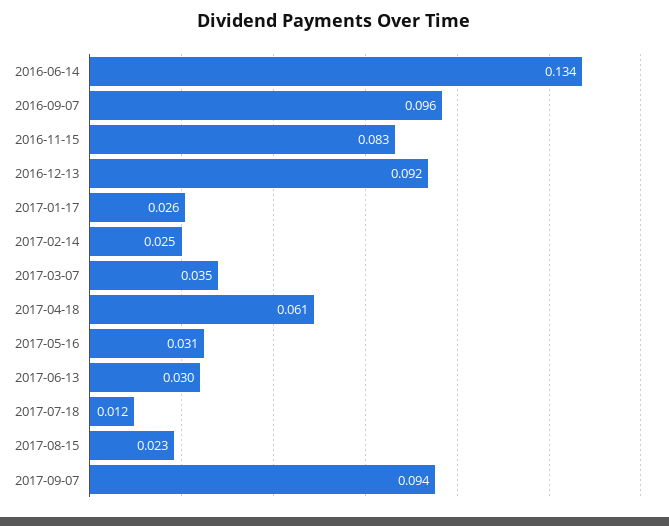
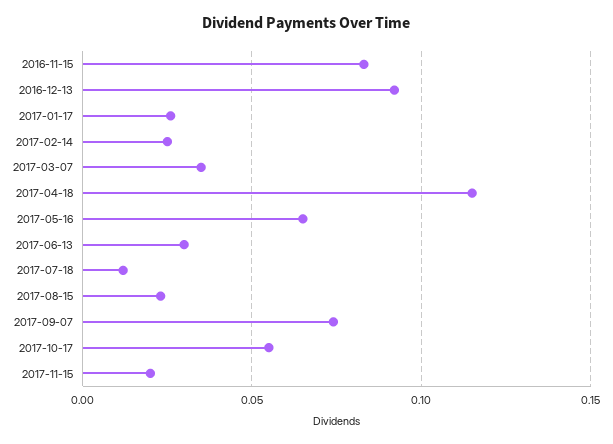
2016-06-14: 0.134 -> none
2016-09-07: 0.096 -> none
2017-04-18: 0.061 -> 0.115
2017-05-16: 0.031 -> 0.065
2017-09-07: 0.094 -> 0.075
2017-10-17: none -> 0.055
2017-11-15: none -> 0.02

